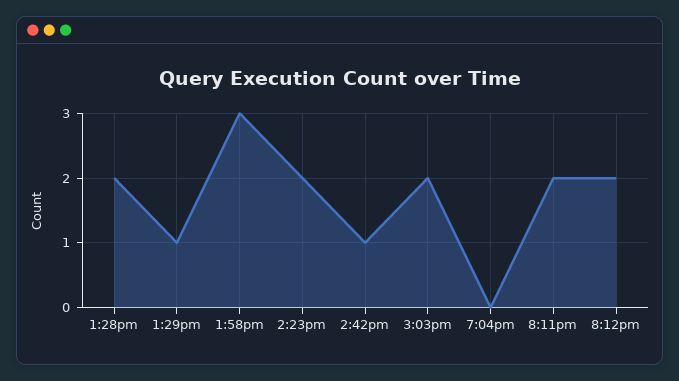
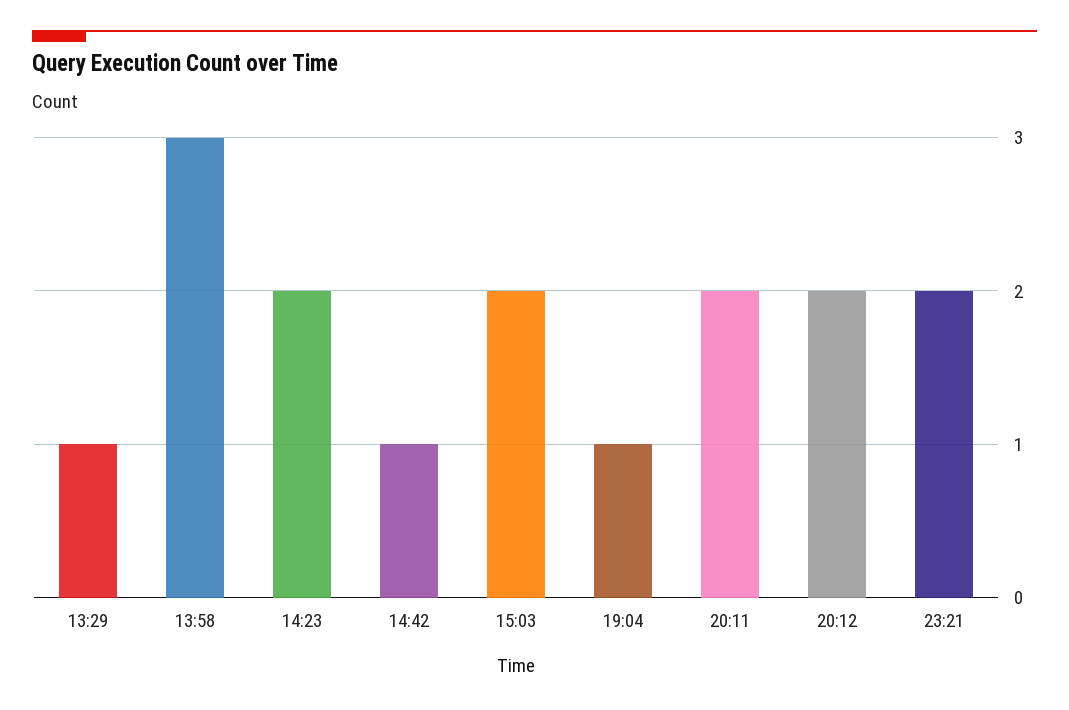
1:28pm: 2 -> none
7:04pm: 0 -> 1
23:21: none -> 2

